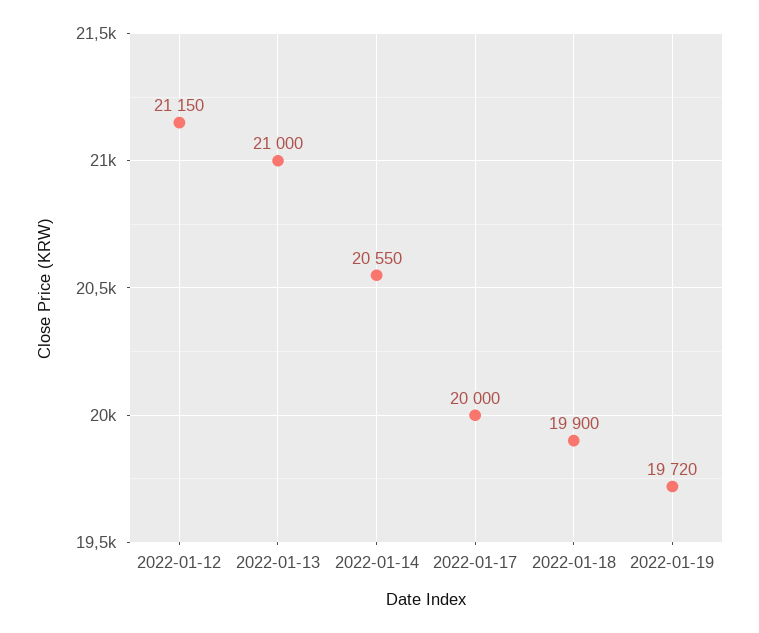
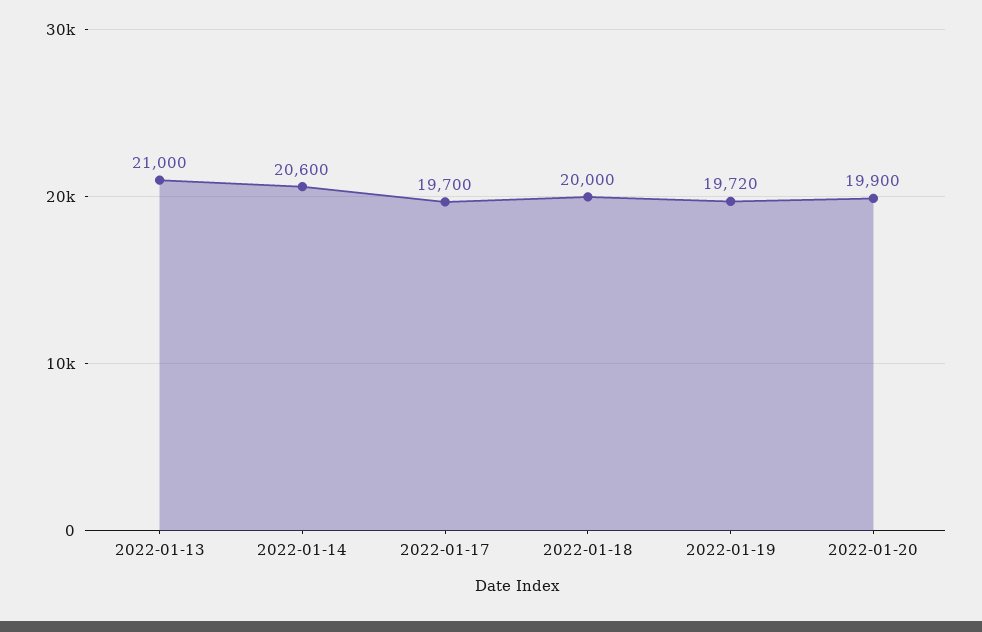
2022-01-12: 21150 -> none
2022-01-14: 20550 -> 20600
2022-01-17: 20000 -> 19700
2022-01-18: 19900 -> 20000
2022-01-20: none -> 19900

